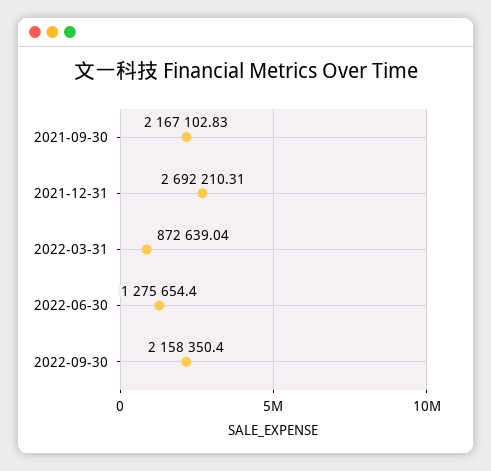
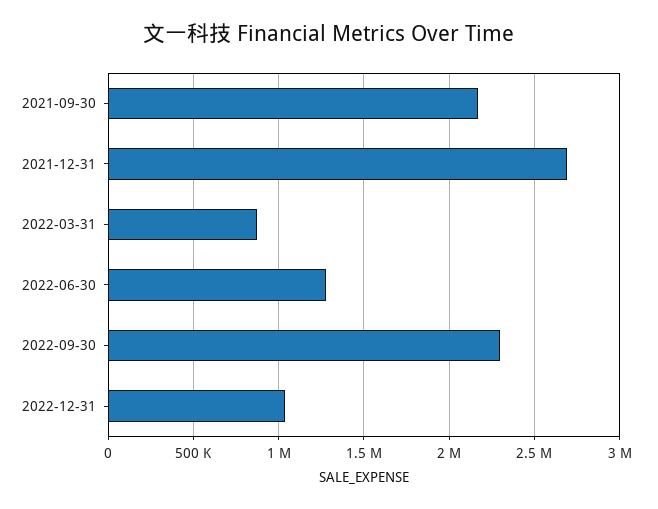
2022-09-30: 2158350.4 -> 2300000
2022-12-31: none -> 1050000

